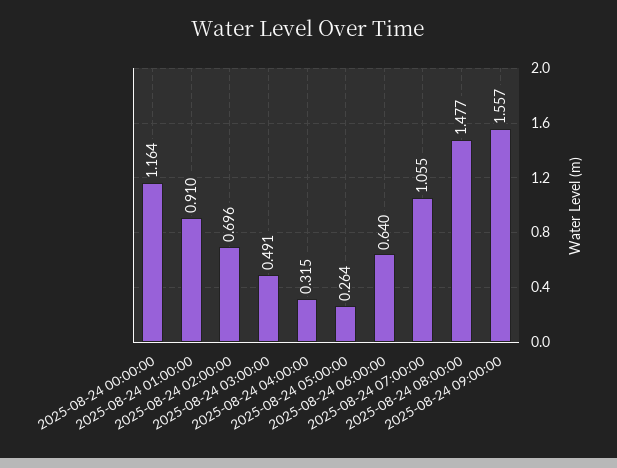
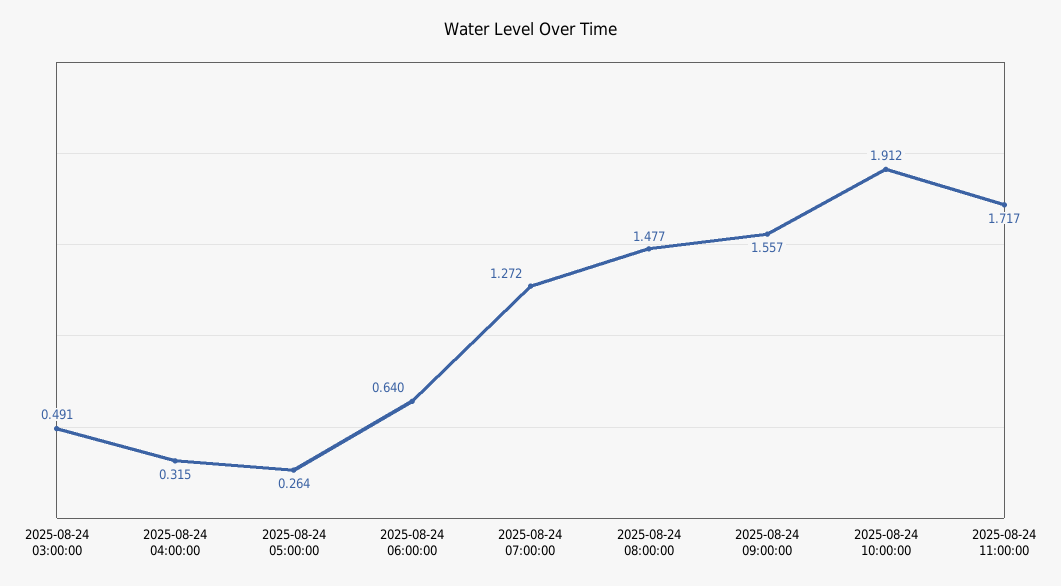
2025-08-24 00:00:00: 1.164 -> none
2025-08-24 01:00:00: 0.91 -> none
2025-08-24 02:00:00: 0.696 -> none
2025-08-24 07:00:00: 1.055 -> 1.272
2025-08-24 10:00:00: none -> 1.912
2025-08-24 11:00:00: none -> 1.717

